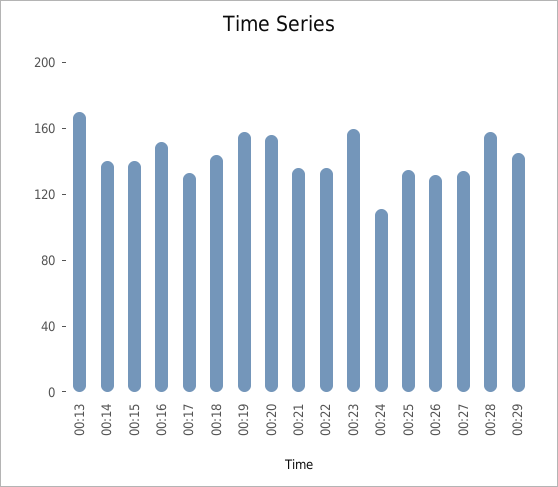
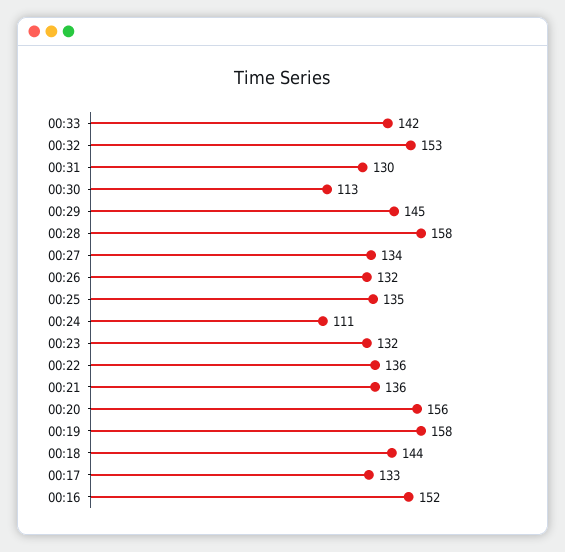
00:13: 170 -> none
00:14: 140 -> none
00:15: 140 -> none
00:23: 160 -> 132
00:33: none -> 142
00:32: none -> 153
00:31: none -> 130
00:30: none -> 113

